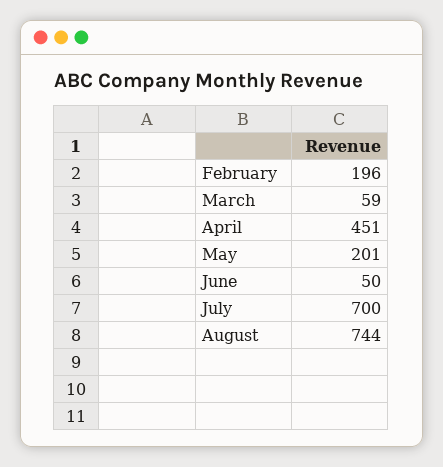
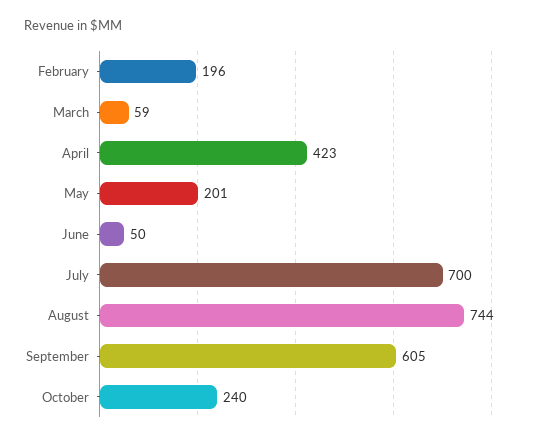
April: 451 -> 423
September: none -> 605
October: none -> 240

